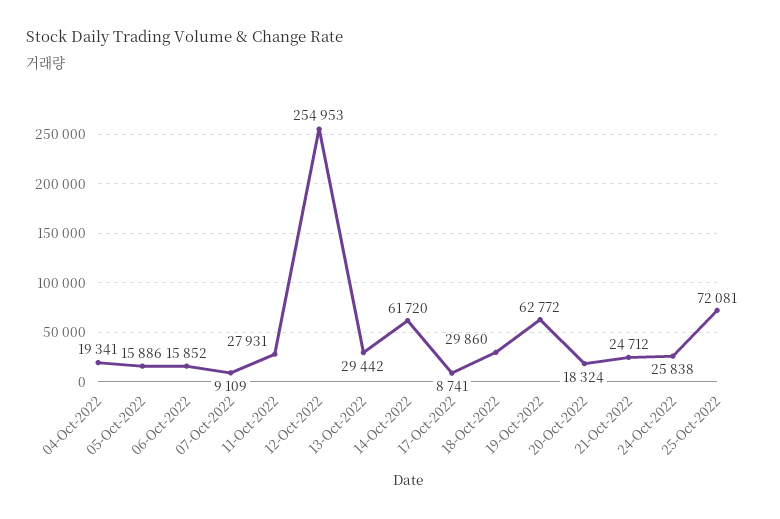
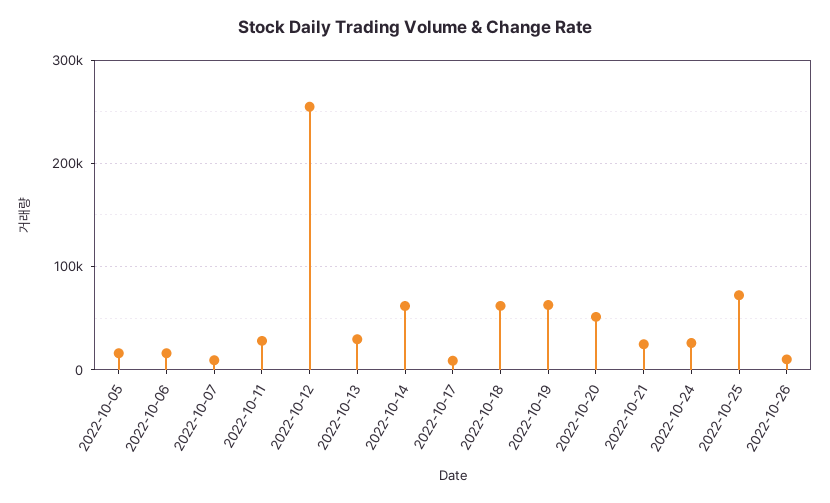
04-Oct-2022: 19341 -> none
18-Oct-2022: 29860 -> 60000
20-Oct-2022: 18324 -> 50000
2022-10-26: none -> 10000

